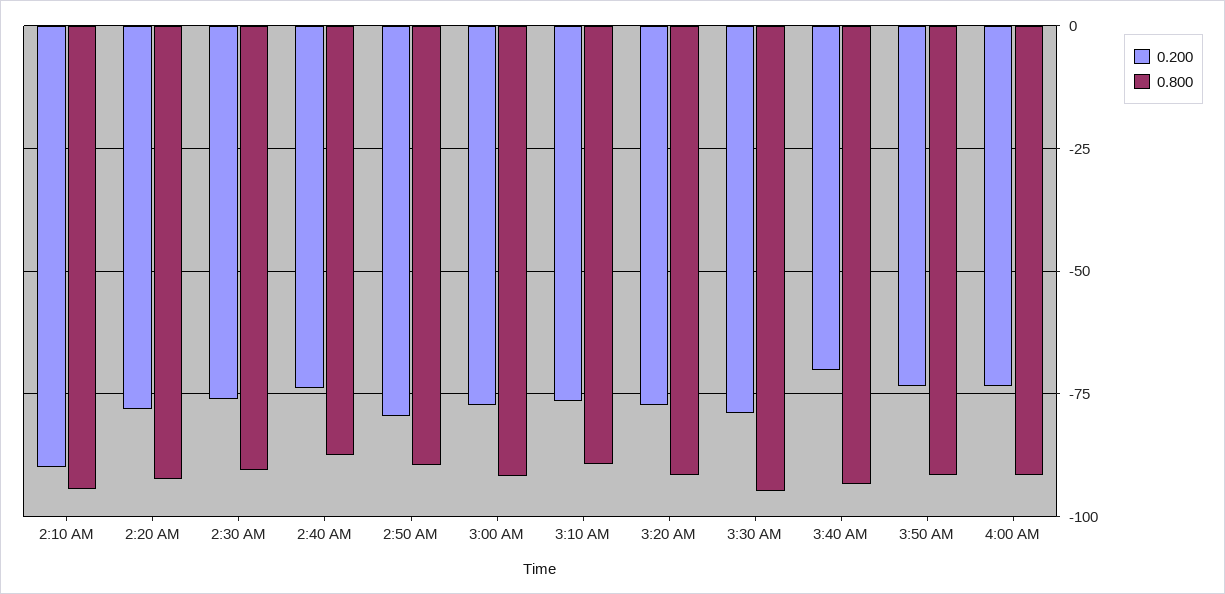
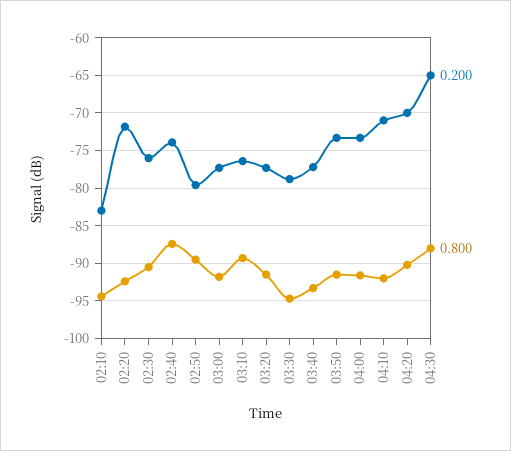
0.200, 2:10 AM: -90 -> -83
0.200, 2:20 AM: -77.5 -> -72
0.200, 3:40 AM: -70 -> -77
0.200, 04:10: none -> -71
0.800, 04:10: none -> -92
0.200, 04:20: none -> -70
0.800, 04:20: none -> -90
0.200, 04:30: none -> -65
0.800, 04:30: none -> -88

